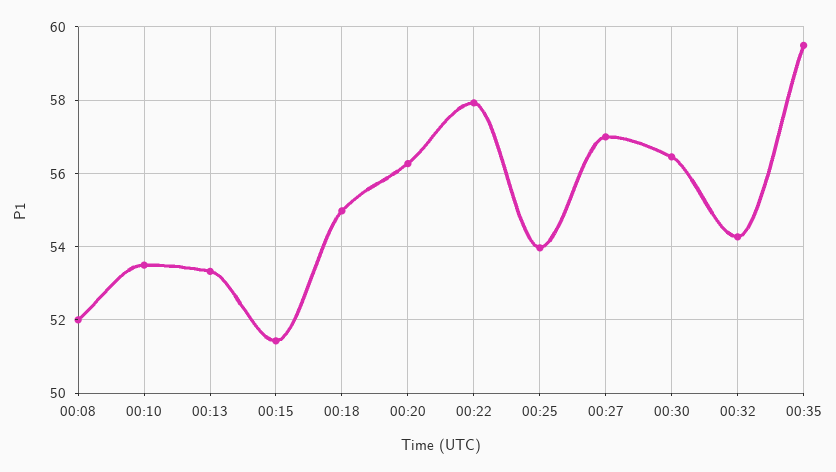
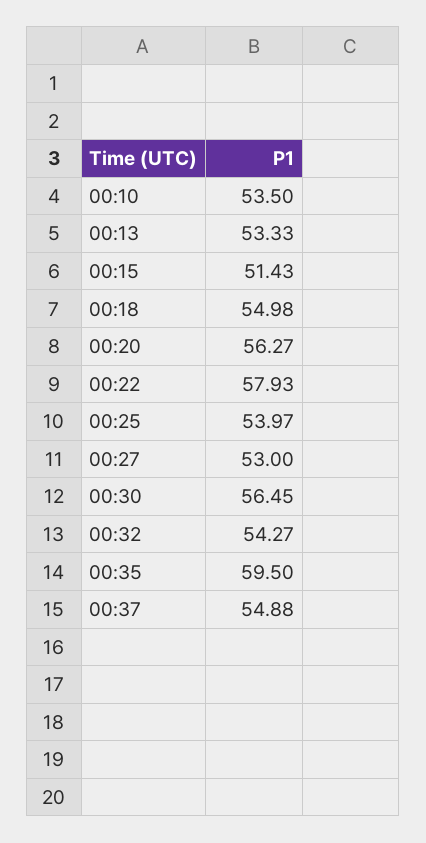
00:08: 52 -> none
00:27: 57 -> 53
00:37: none -> 54.88

